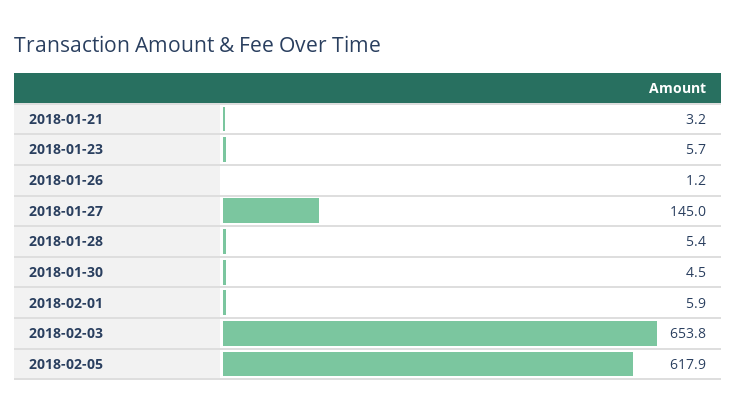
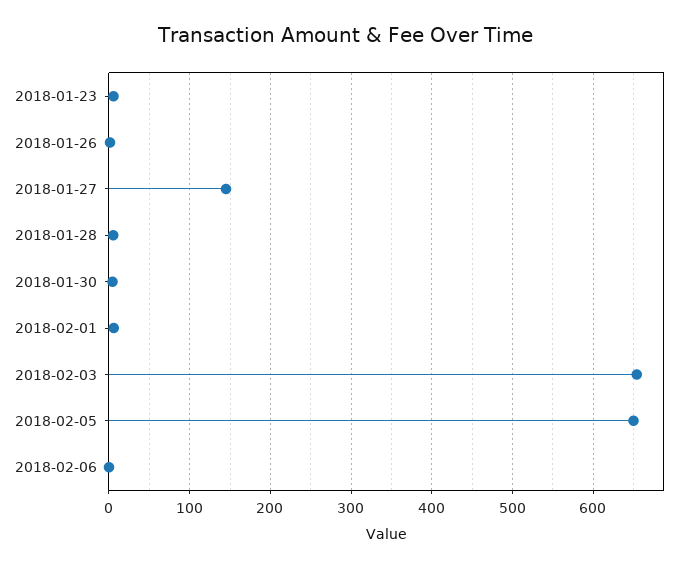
2018-01-21: 3.2 -> none
2018-02-05: 617.9 -> 650
2018-02-06: none -> 0

